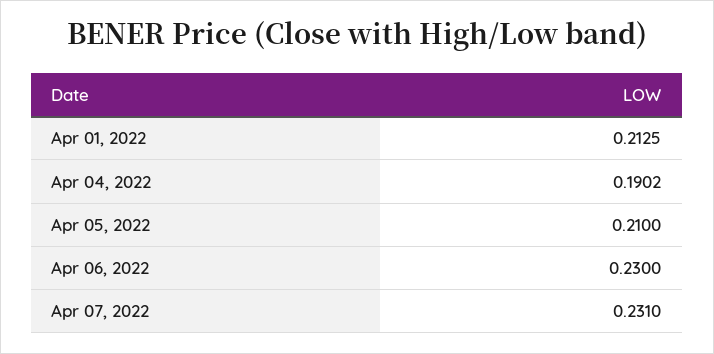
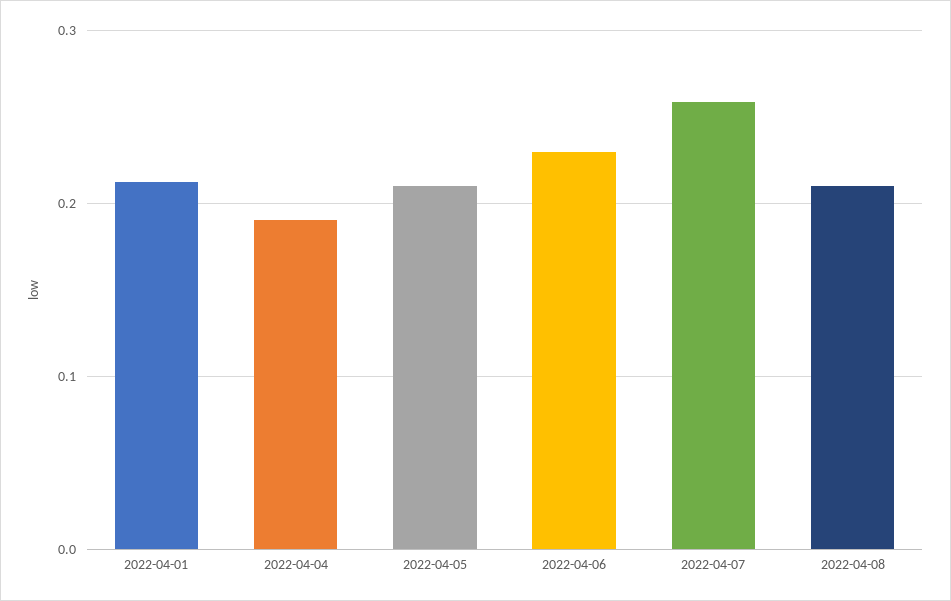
Apr 07, 2022: 0.231 -> 0.26
2022-04-08: none -> 0.21

